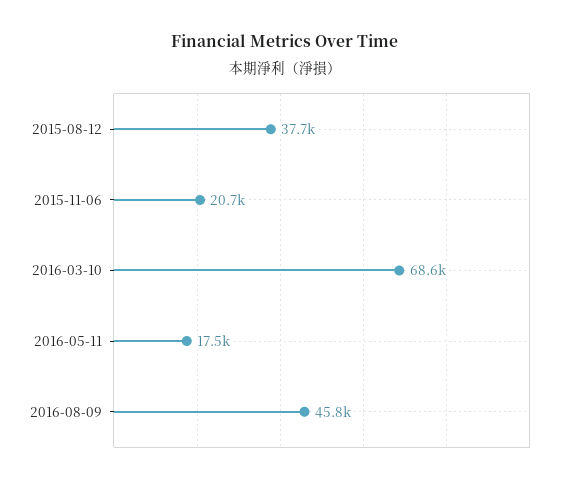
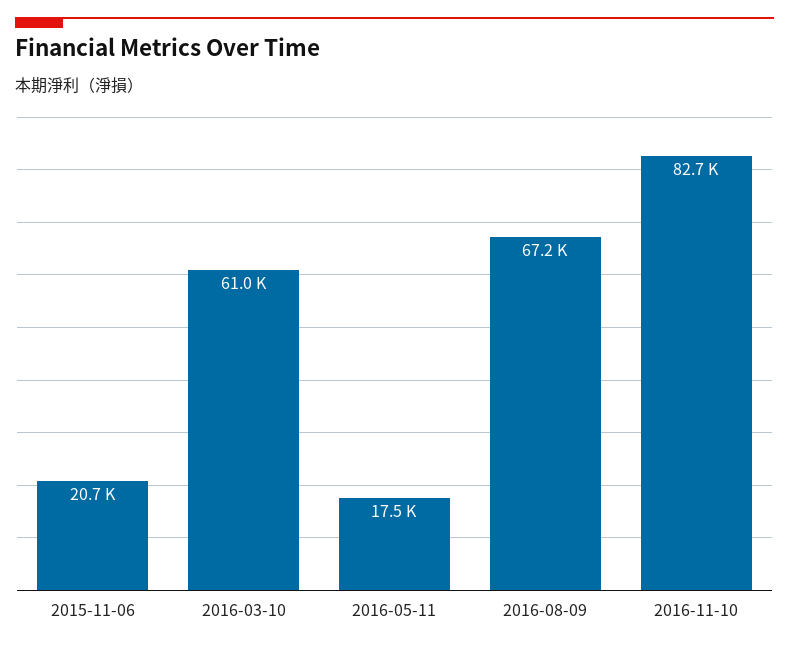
2015-08-12: 37700 -> none
2016-03-10: 68600 -> 61000
2016-08-09: 45800 -> 67200
2016-11-10: none -> 82700

